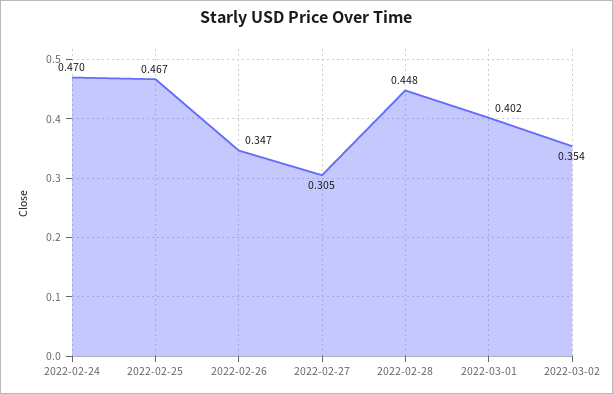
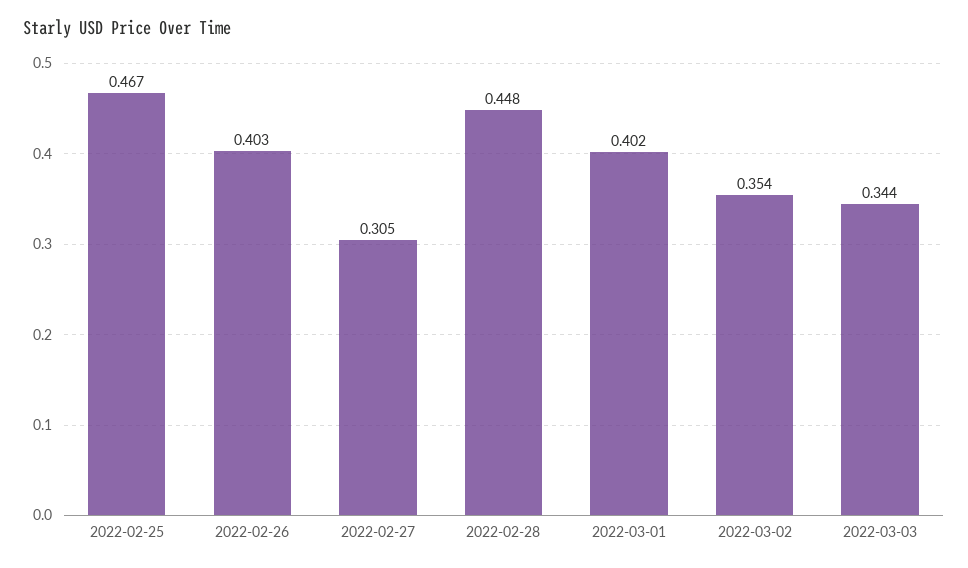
2022-02-24: 0.47 -> none
2022-02-26: 0.347 -> 0.403
2022-03-03: none -> 0.344

